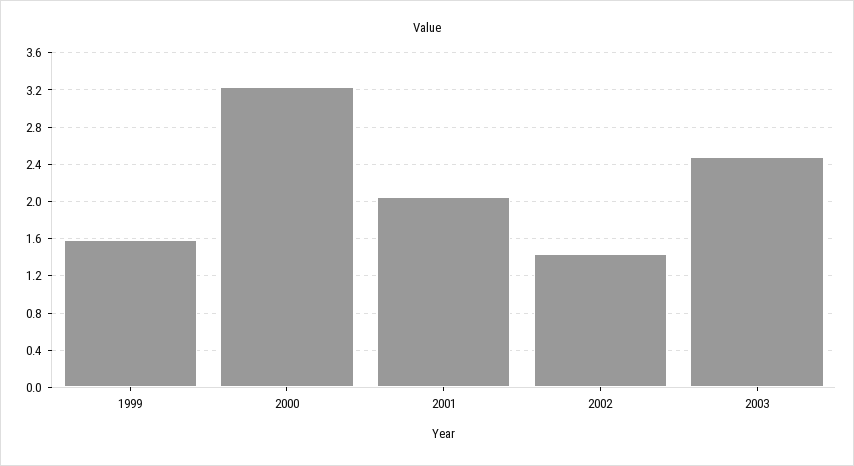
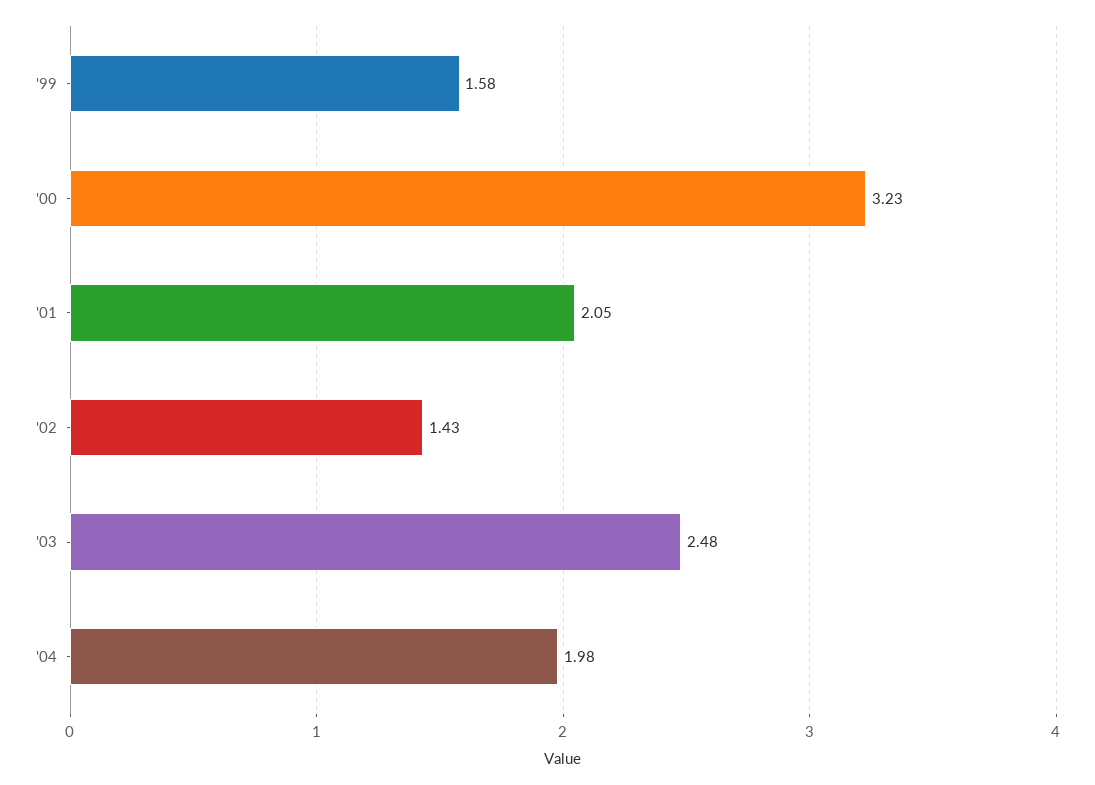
'04: none -> 1.98

